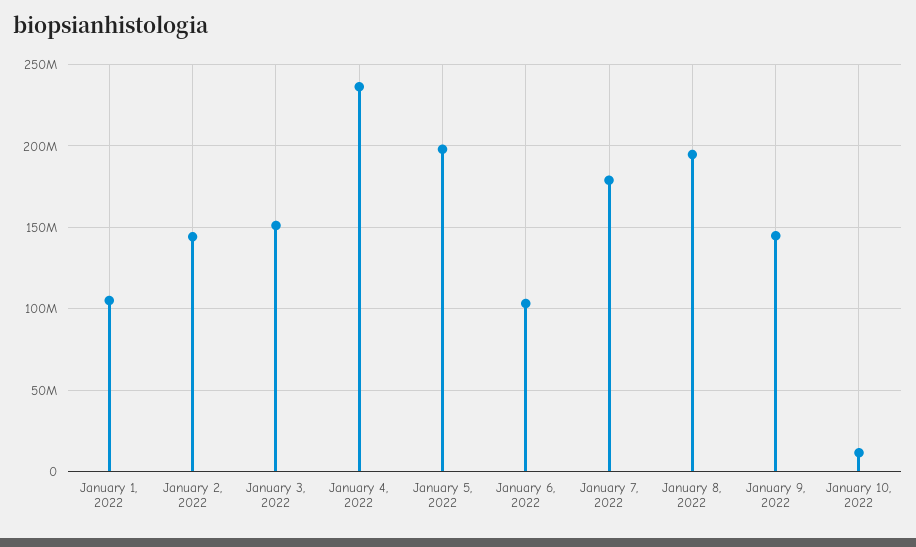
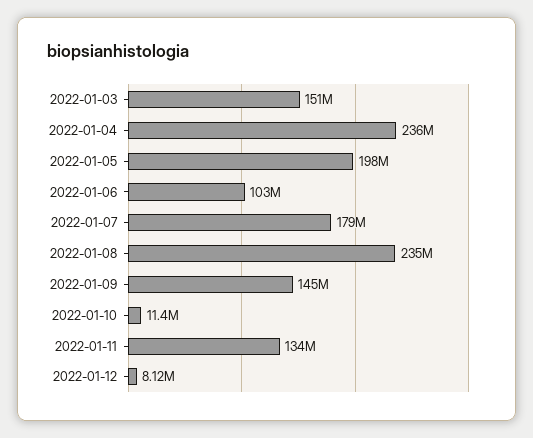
January 1, 2022: 105000000 -> none
January 2, 2022: 145000000 -> none
January 8, 2022: 195000000 -> 235000000
2022-01-11: none -> 134000000
2022-01-12: none -> 8120000

